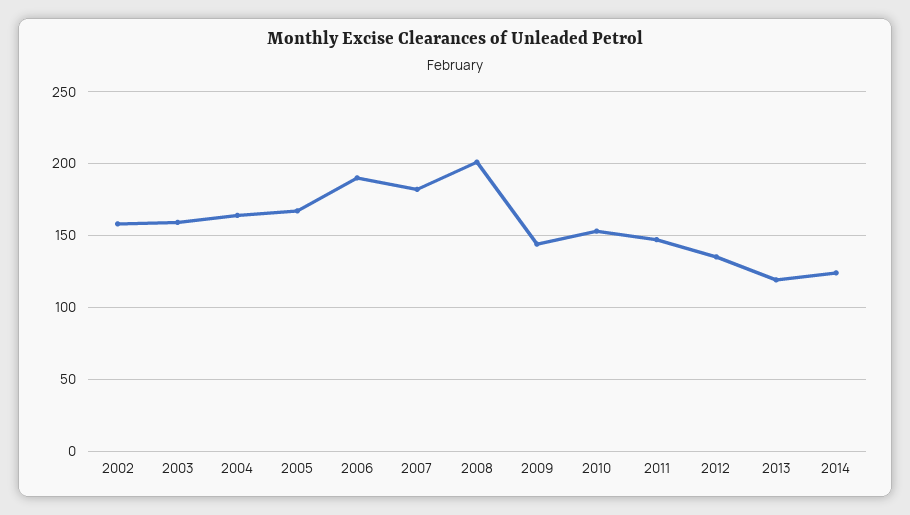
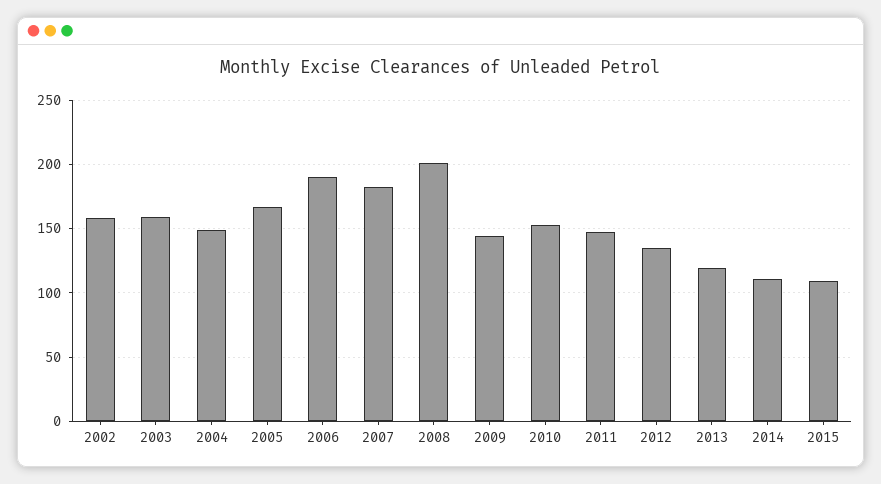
2004: 165 -> 150
2014: 125 -> 110
2015: none -> 110

